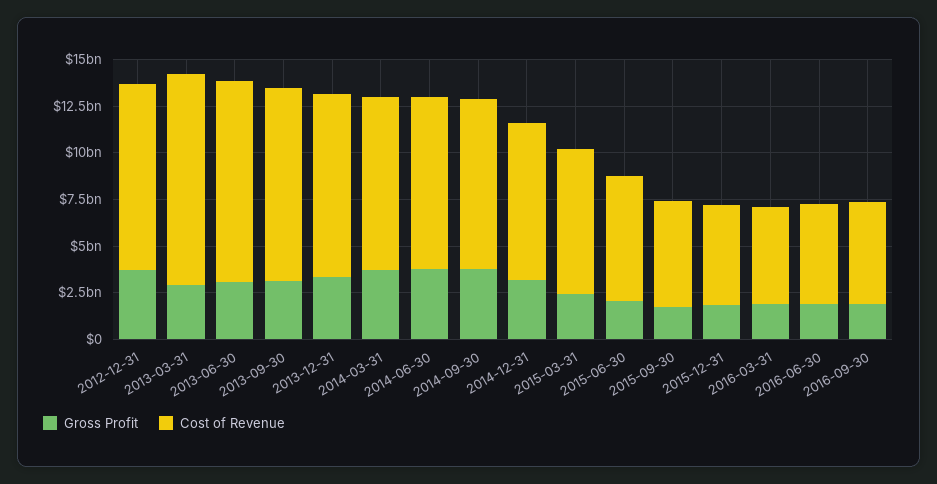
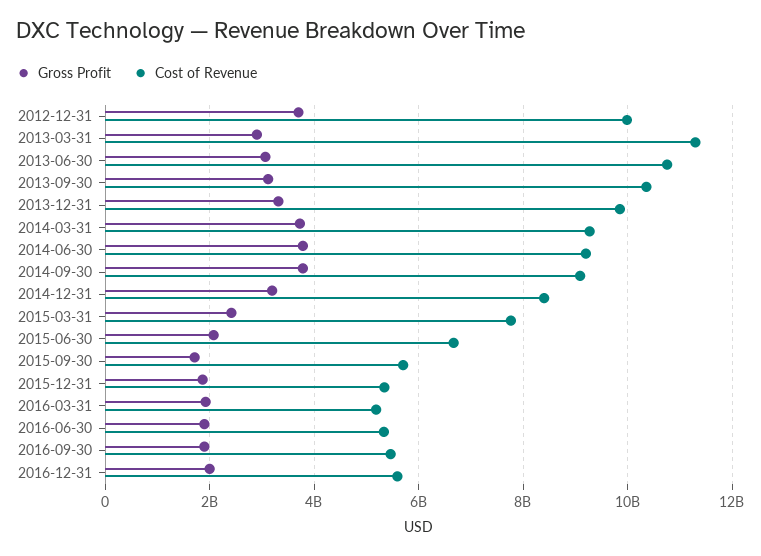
Gross Profit, 2016-12-31: none -> 2000000000
Cost of Revenue, 2016-12-31: none -> 5600000000

